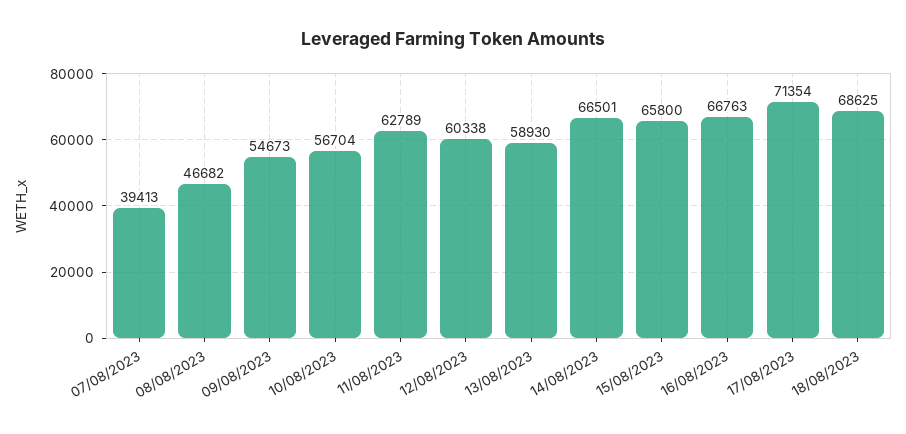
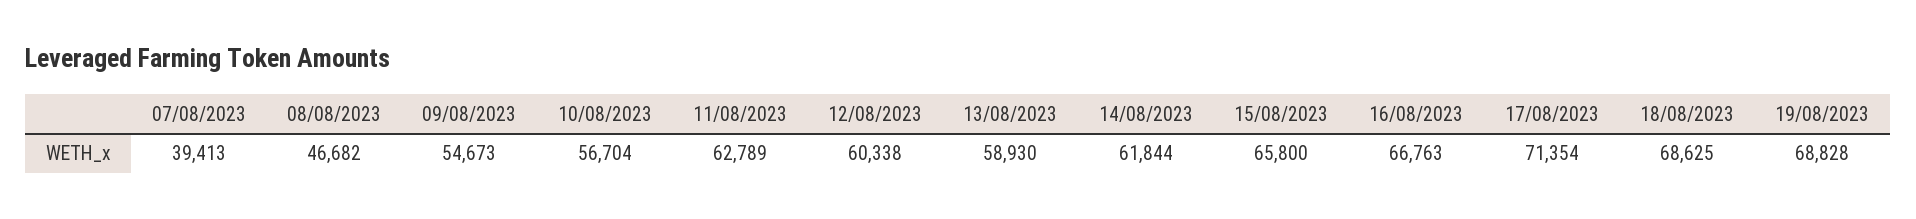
14/08/2023: 66501 -> 61844
19/08/2023: none -> 68828

